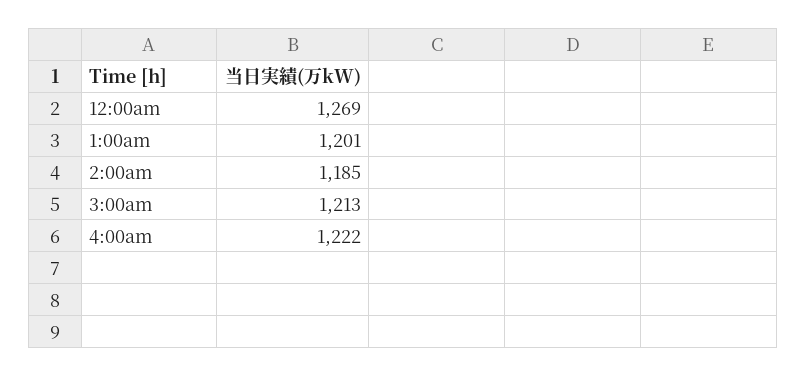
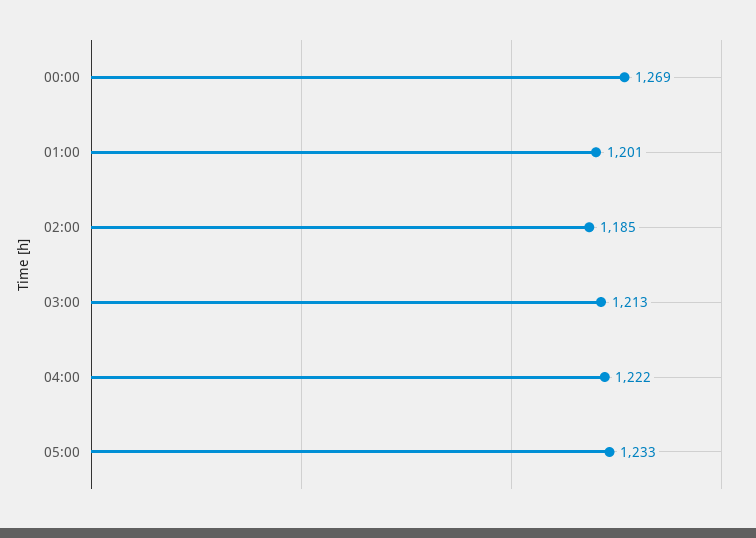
05:00: none -> 1233

